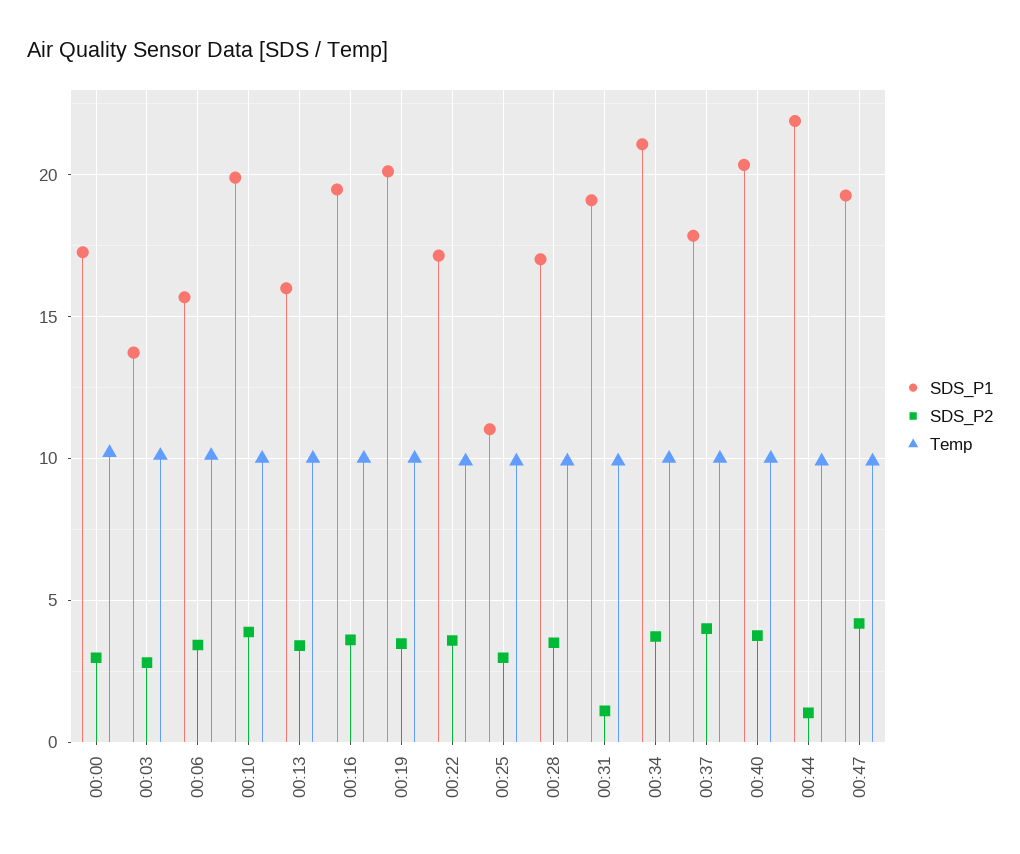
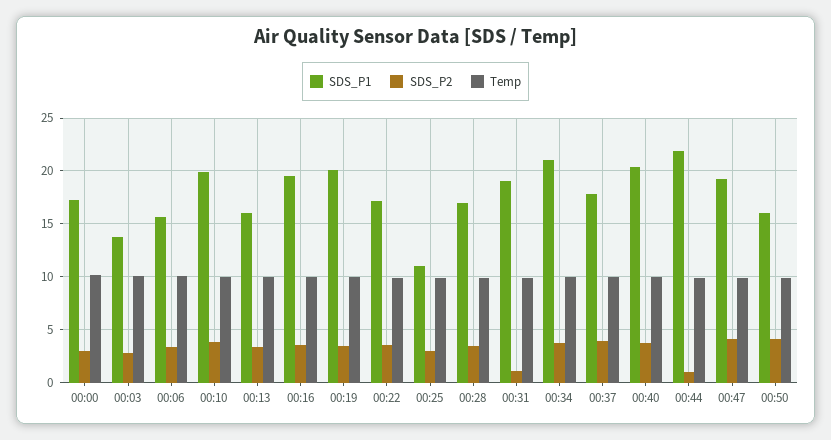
SDS_P1, 00:50: none -> 16
SDS_P2, 00:50: none -> 4
Temp, 00:50: none -> 10

